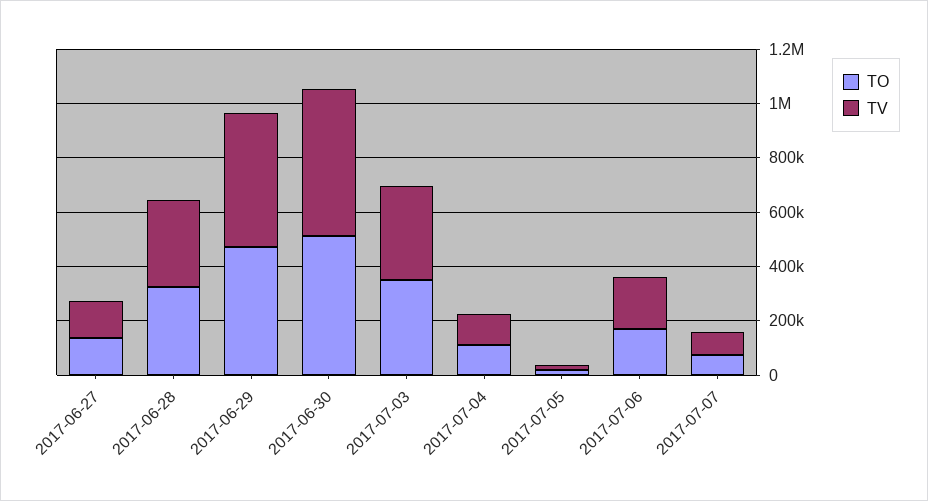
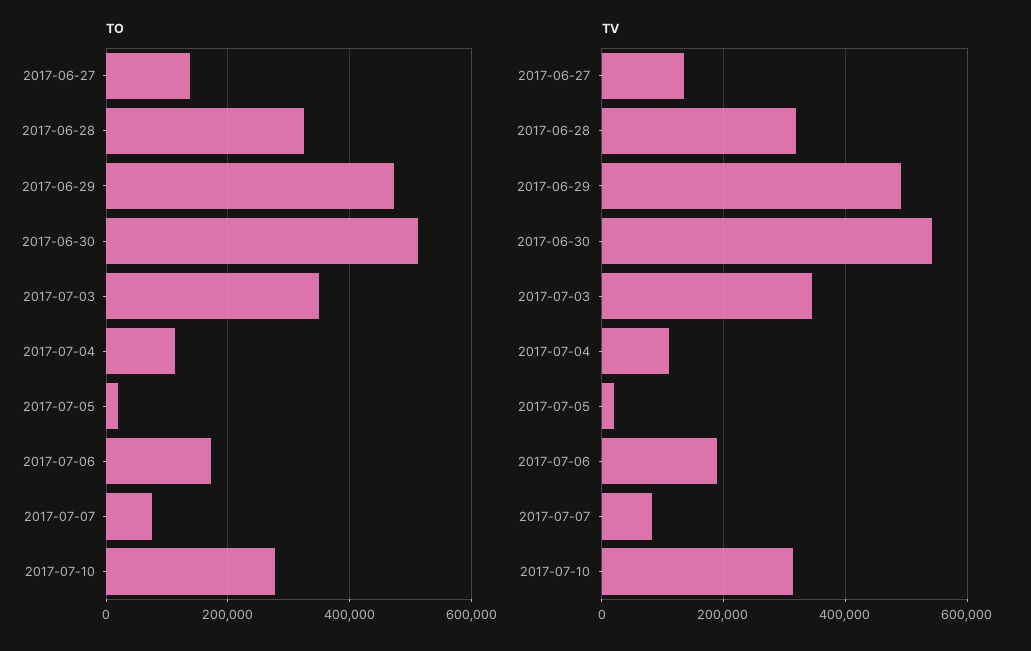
TO, 2017-07-10: none -> 280000
TV, 2017-07-10: none -> 320000

